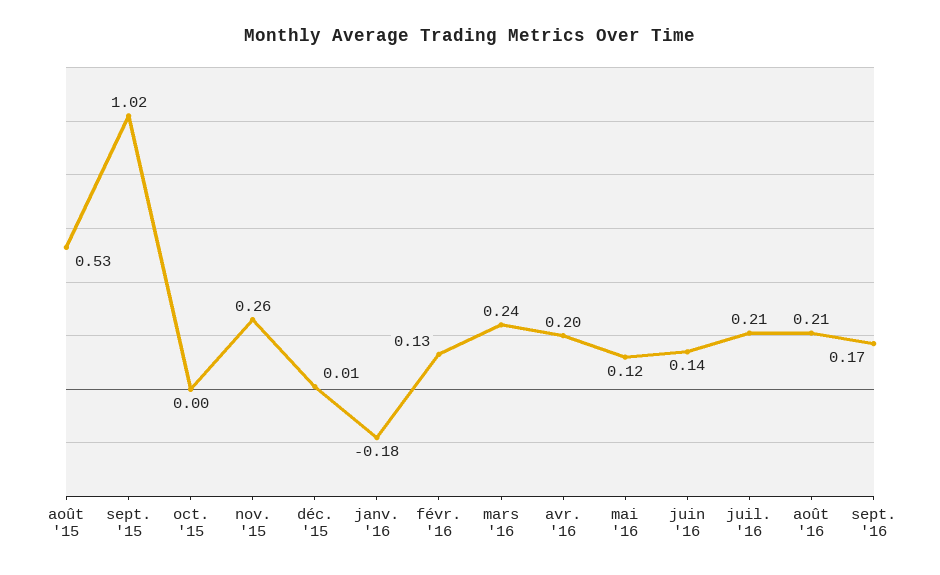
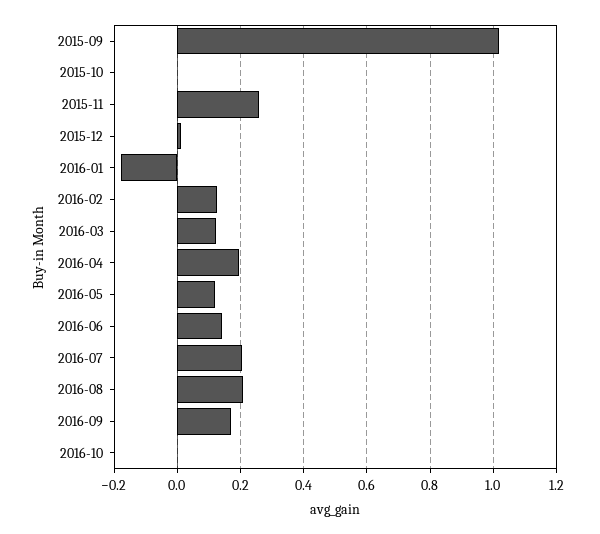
août '15: 0.53 -> none
mars '16: 0.24 -> 0.12
2016-10: none -> 0

